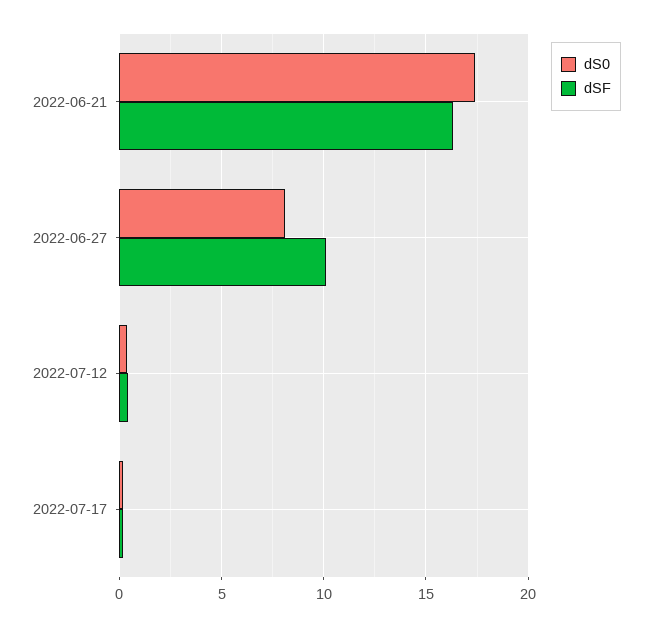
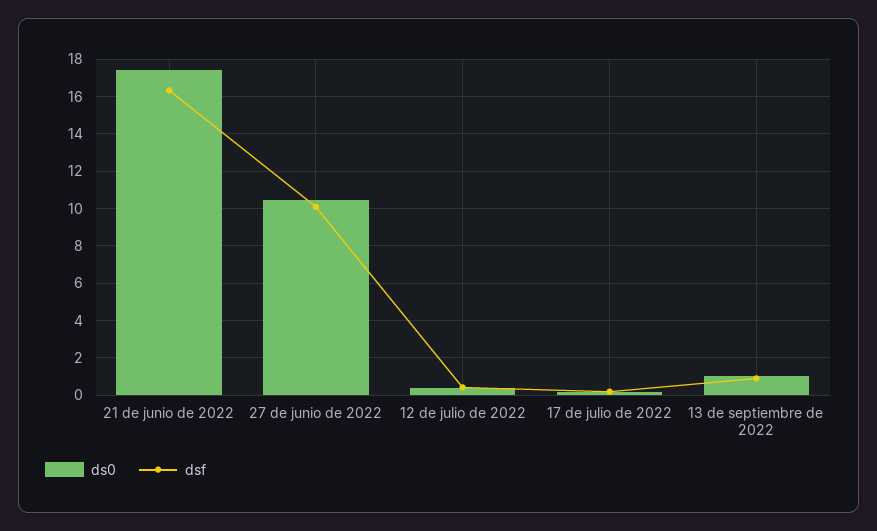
dS0, 2022-06-27: 8 -> 10.5
dS0, 13 de septiembre de 2022: none -> 1
dSF, 13 de septiembre de 2022: none -> 1

